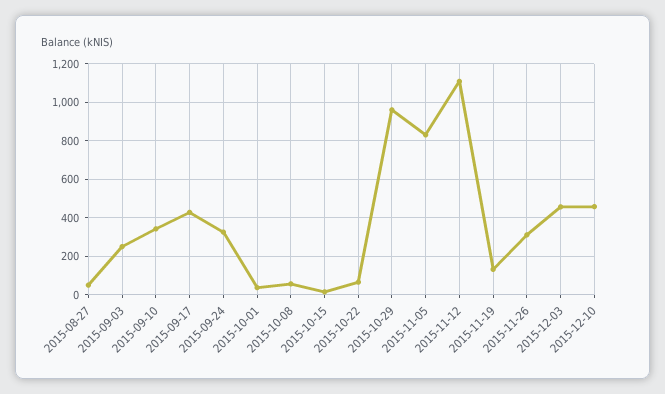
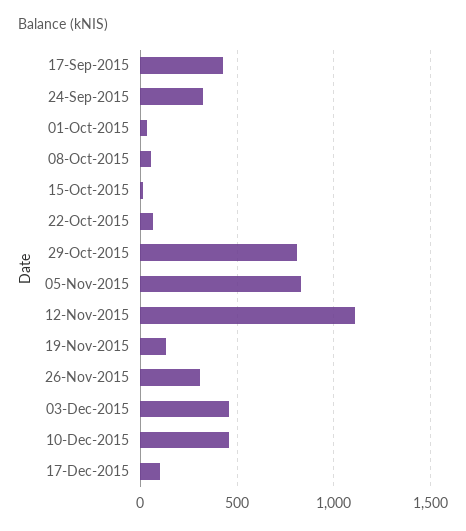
2015-08-27: 50 -> none
2015-09-03: 250 -> none
2015-09-10: 350 -> none
2015-10-29: 950 -> 800
17-Dec-2015: none -> 100

